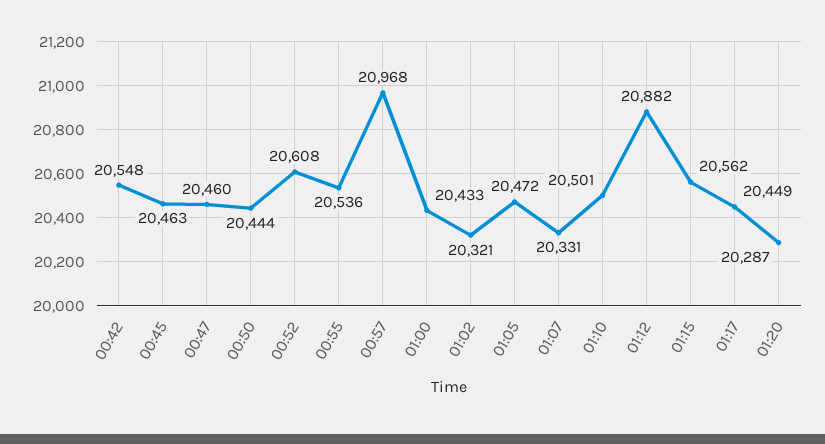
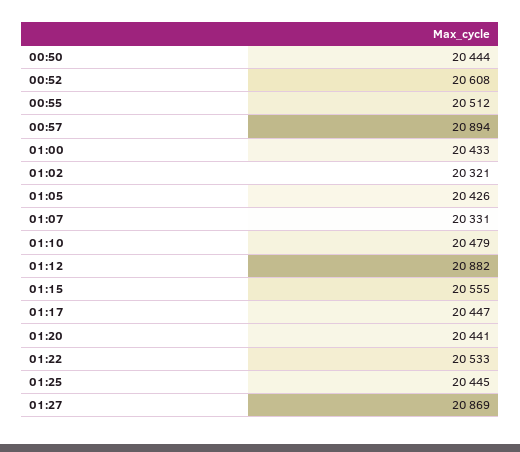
00:42: 20548 -> none
00:45: 20463 -> none
00:47: 20460 -> none
00:55: 20536 -> 20512
00:57: 20968 -> 20894
01:05: 20472 -> 20426
01:10: 20501 -> 20479
01:15: 20562 -> 20555
01:17: 20449 -> 20447
01:20: 20287 -> 20441
01:22: none -> 20533
01:25: none -> 20445
01:27: none -> 20869

